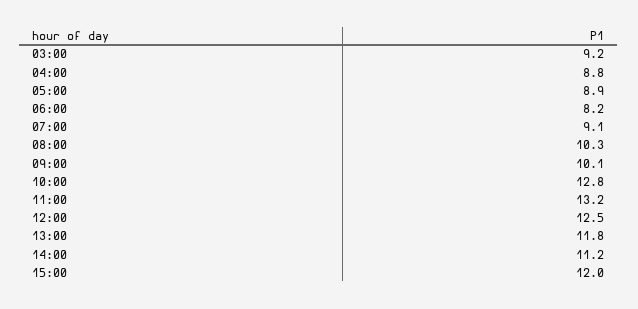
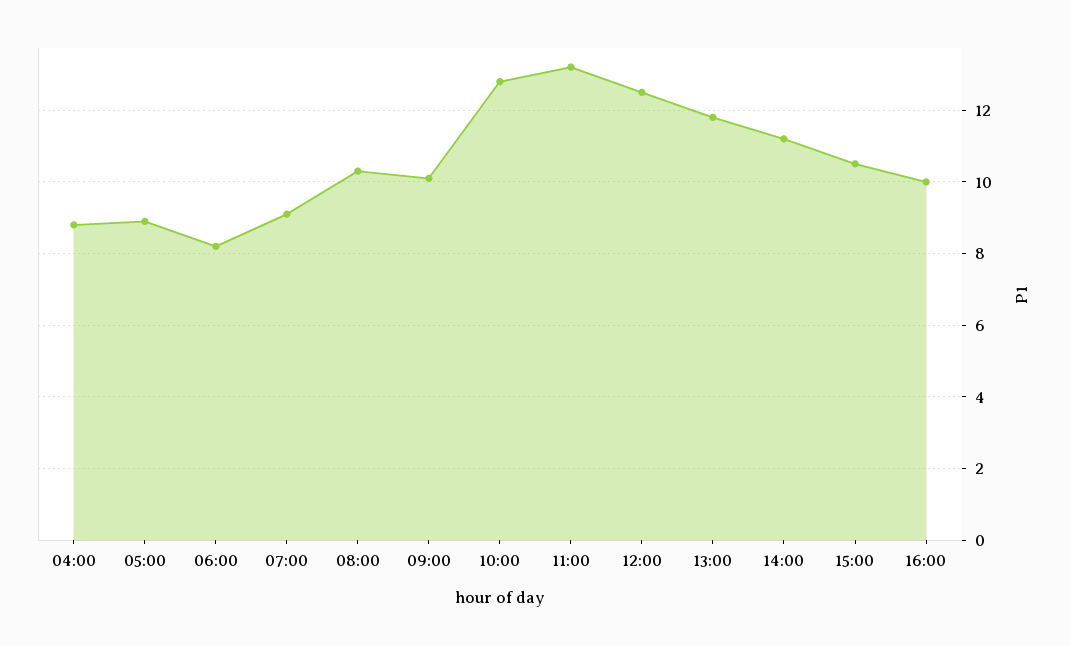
03:00: 9.2 -> none
15:00: 12 -> 10.5
16:00: none -> 10

